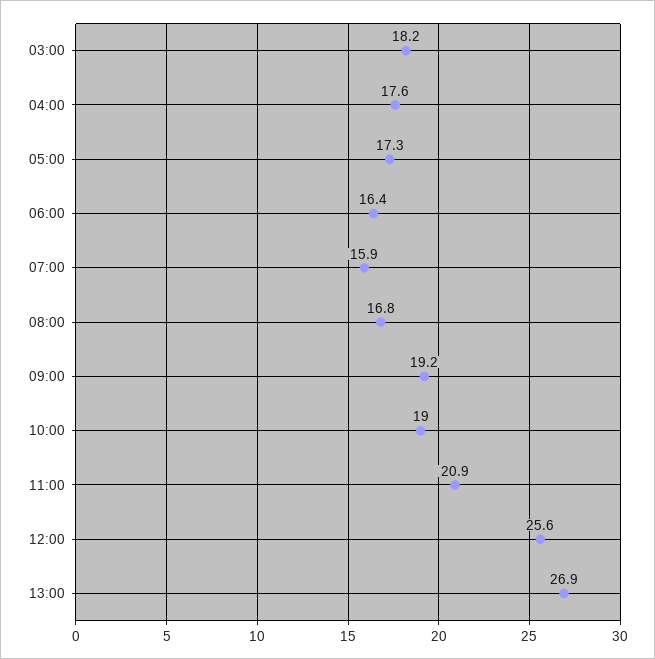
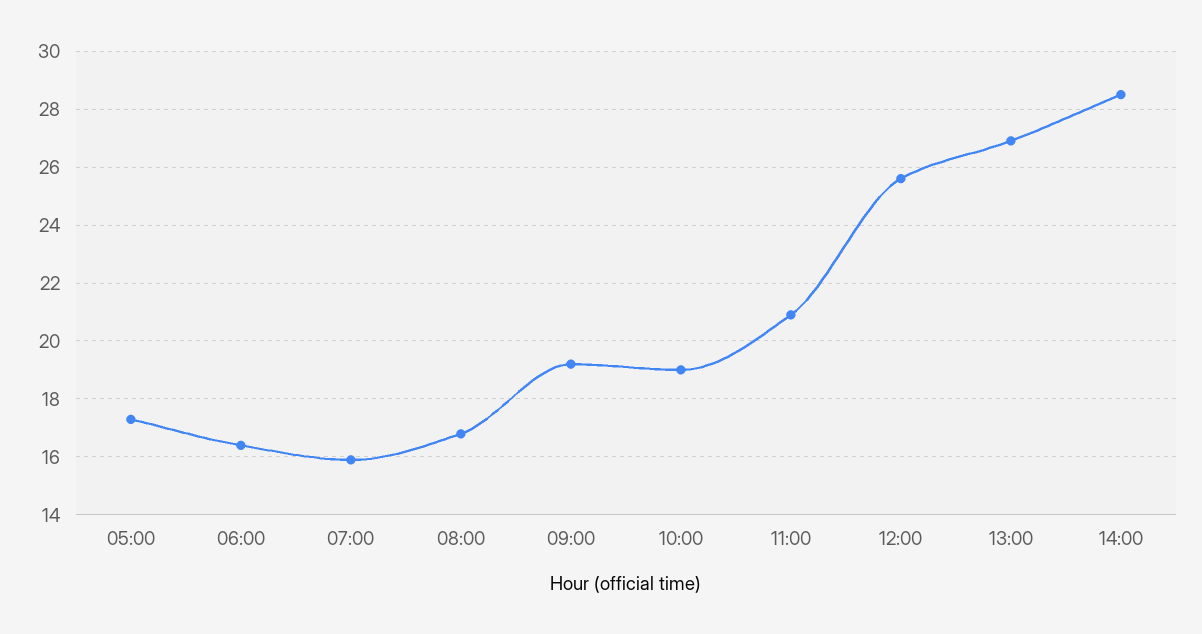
03:00: 18.2 -> none
04:00: 17.6 -> none
14:00: none -> 28.5

